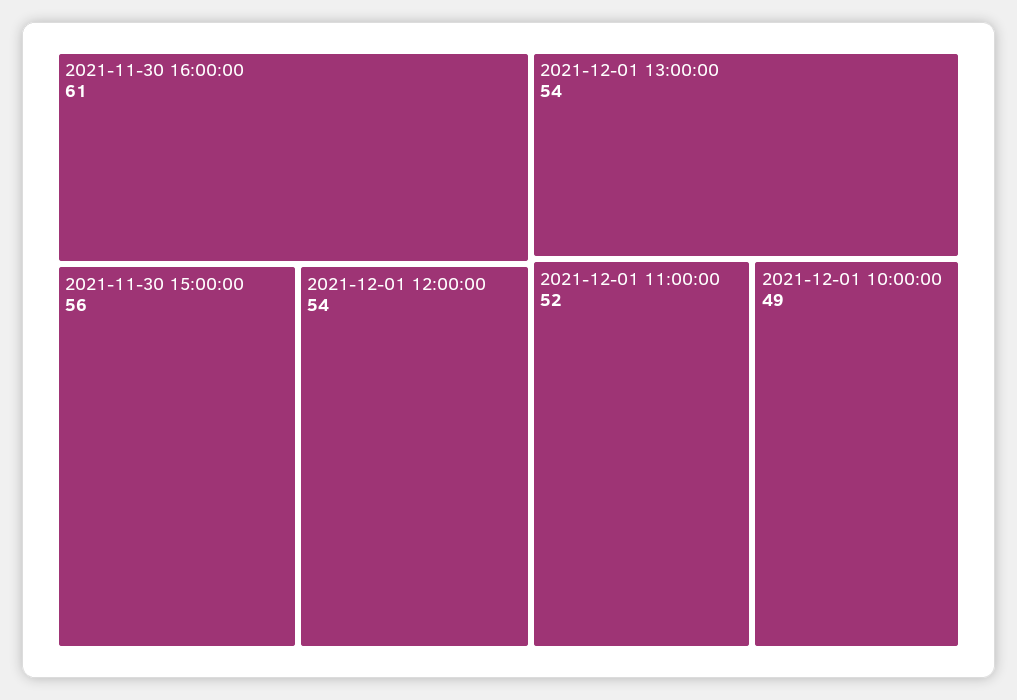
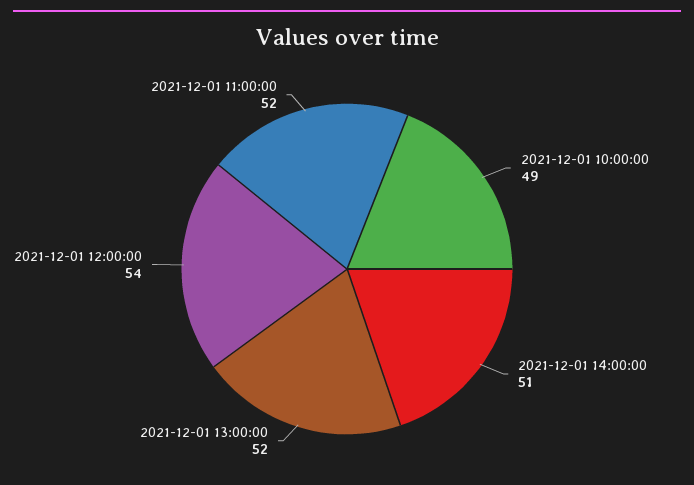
2021-11-30 16:00:00: 61 -> none
2021-11-30 15:00:00: 56 -> none
2021-12-01 13:00:00: 54 -> 52
2021-12-01 14:00:00: none -> 51

